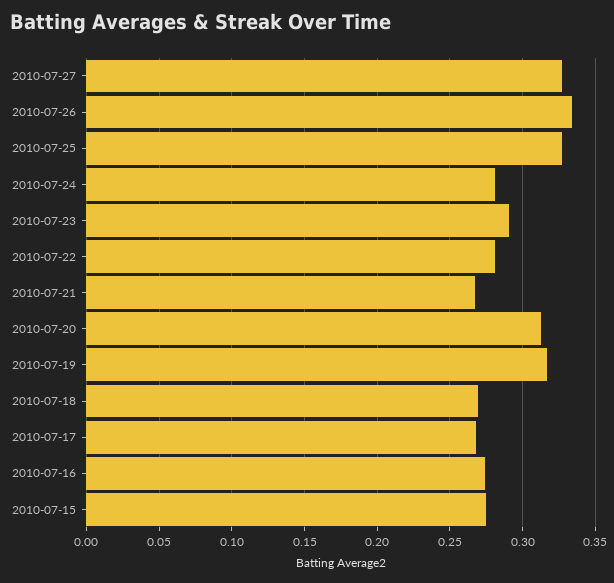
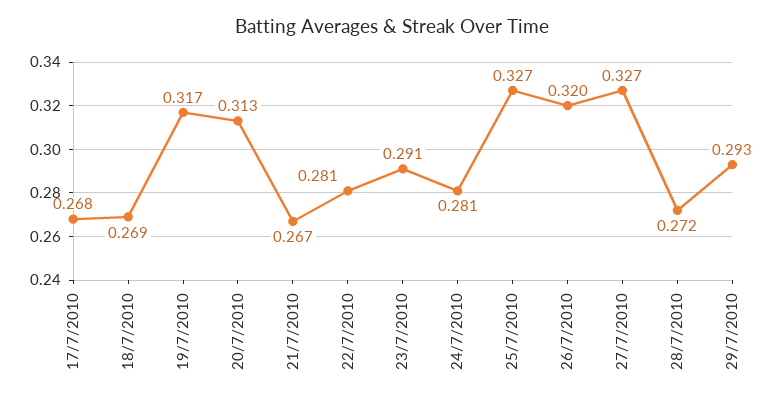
2010-07-26: 0.335 -> 0.32
2010-07-16: 0.275 -> none
2010-07-15: 0.275 -> none
28/7/2010: none -> 0.272
29/7/2010: none -> 0.293

